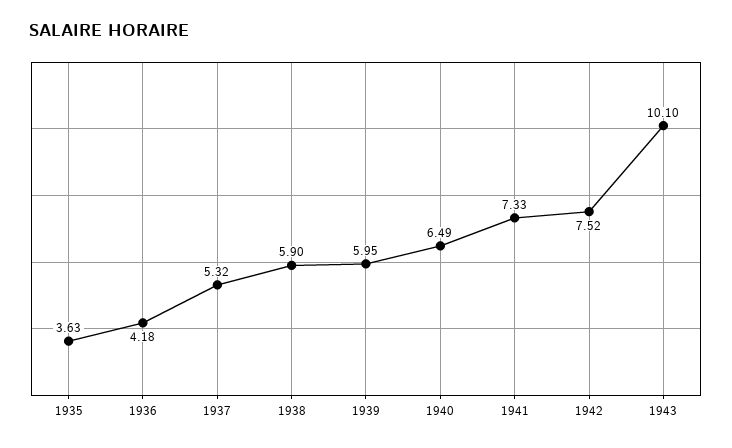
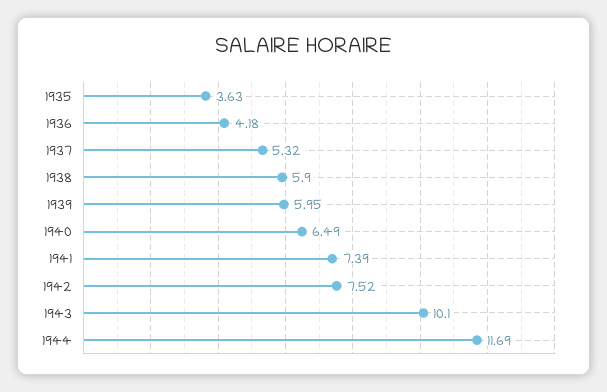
1941: 7.33 -> 7.39
1944: none -> 11.69

